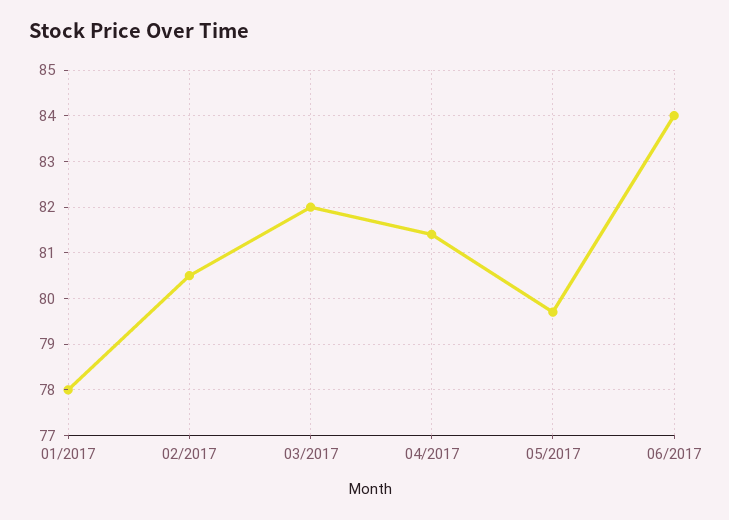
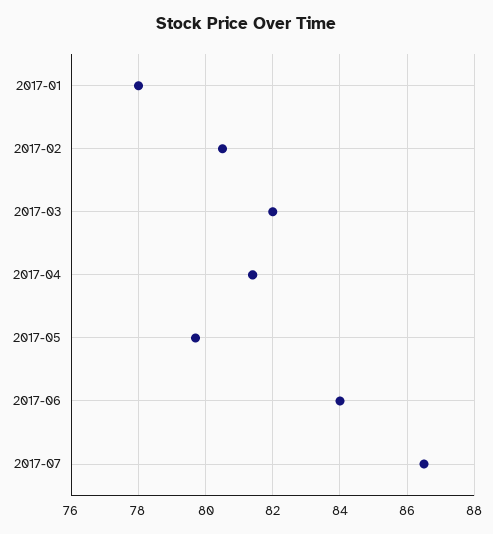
2017-07: none -> 86.5

